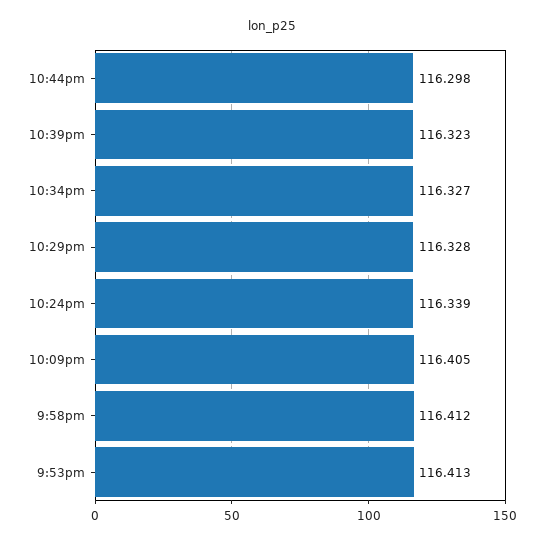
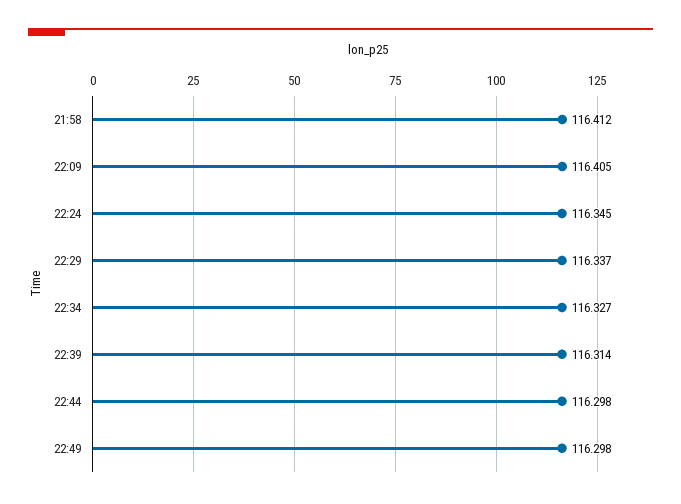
10:39pm: 116.323 -> 116.314
10:29pm: 116.328 -> 116.337
10:24pm: 116.339 -> 116.345
9:53pm: 116.413 -> none
22:49: none -> 116.298

